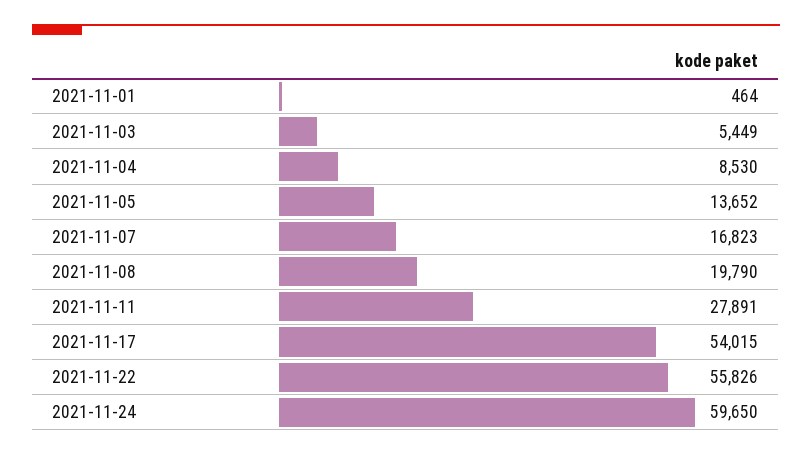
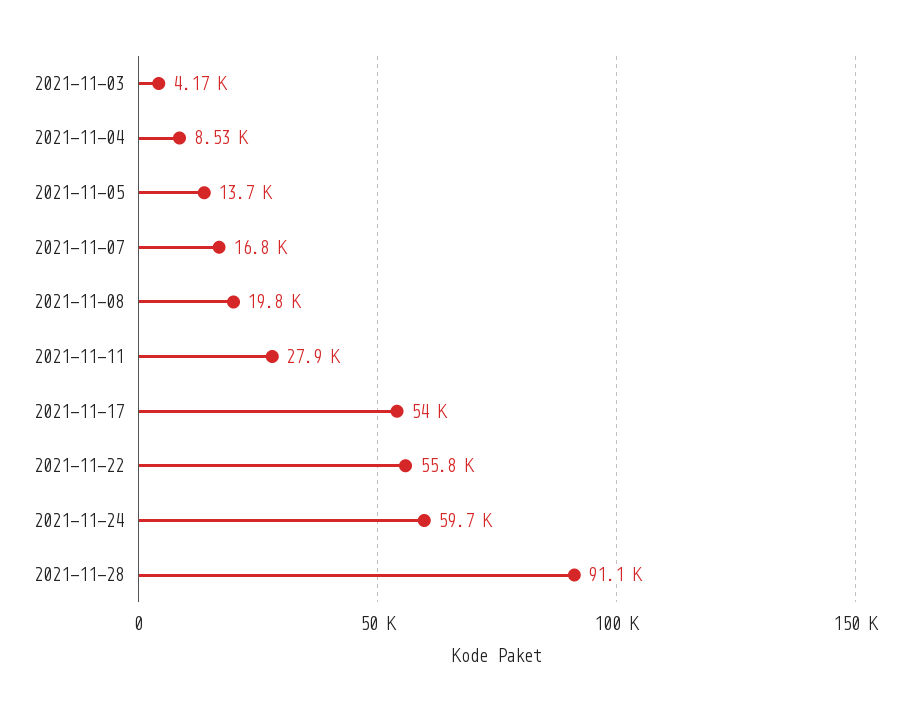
2021-11-01: 464 -> none
2021-11-03: 5449 -> 4170
2021-11-28: none -> 91100

